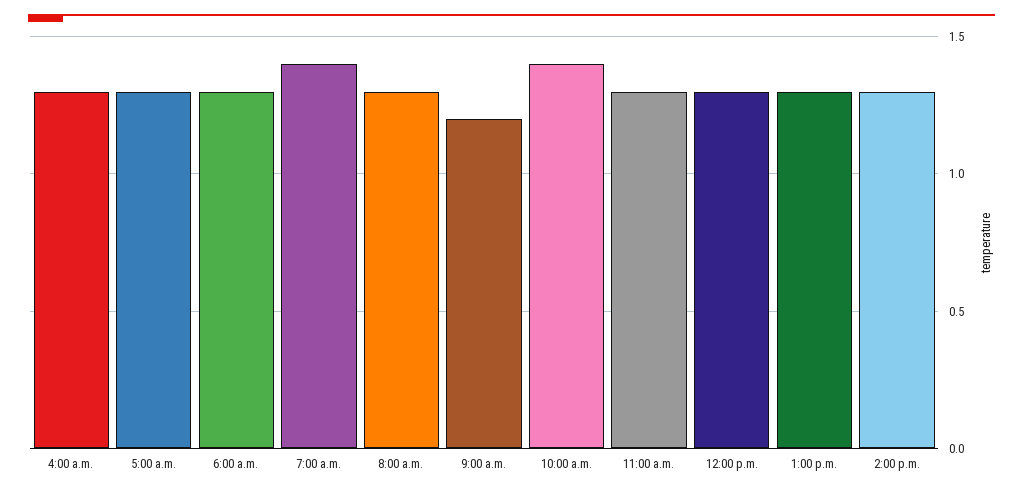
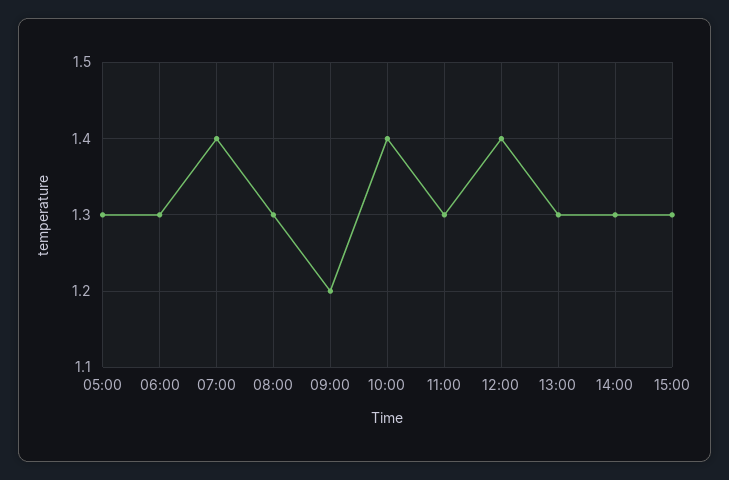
4:00 a.m.: 1.3 -> none
12:00 p.m.: 1.3 -> 1.4
15:00: none -> 1.3

